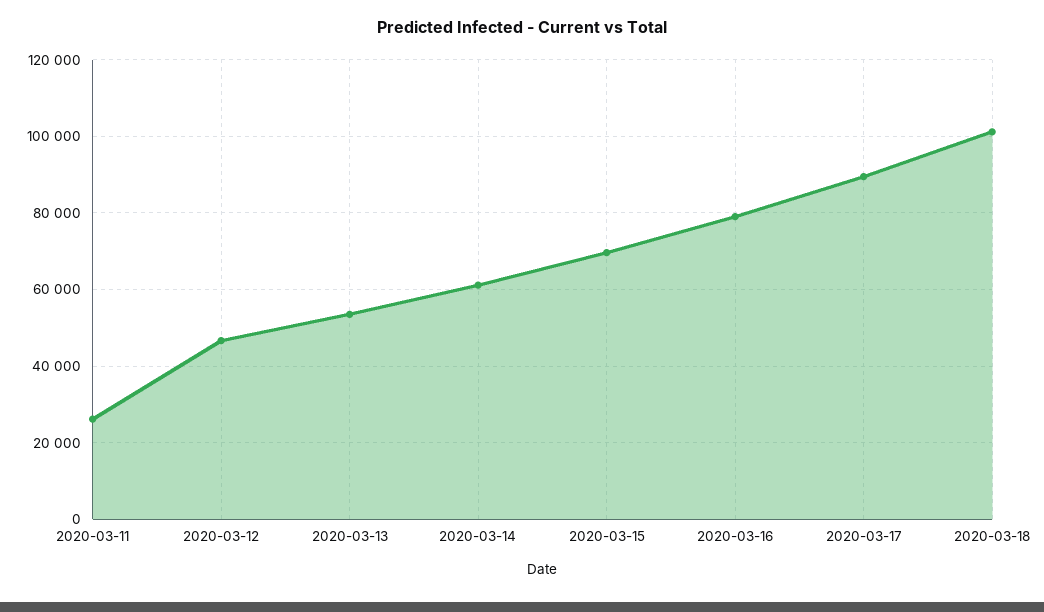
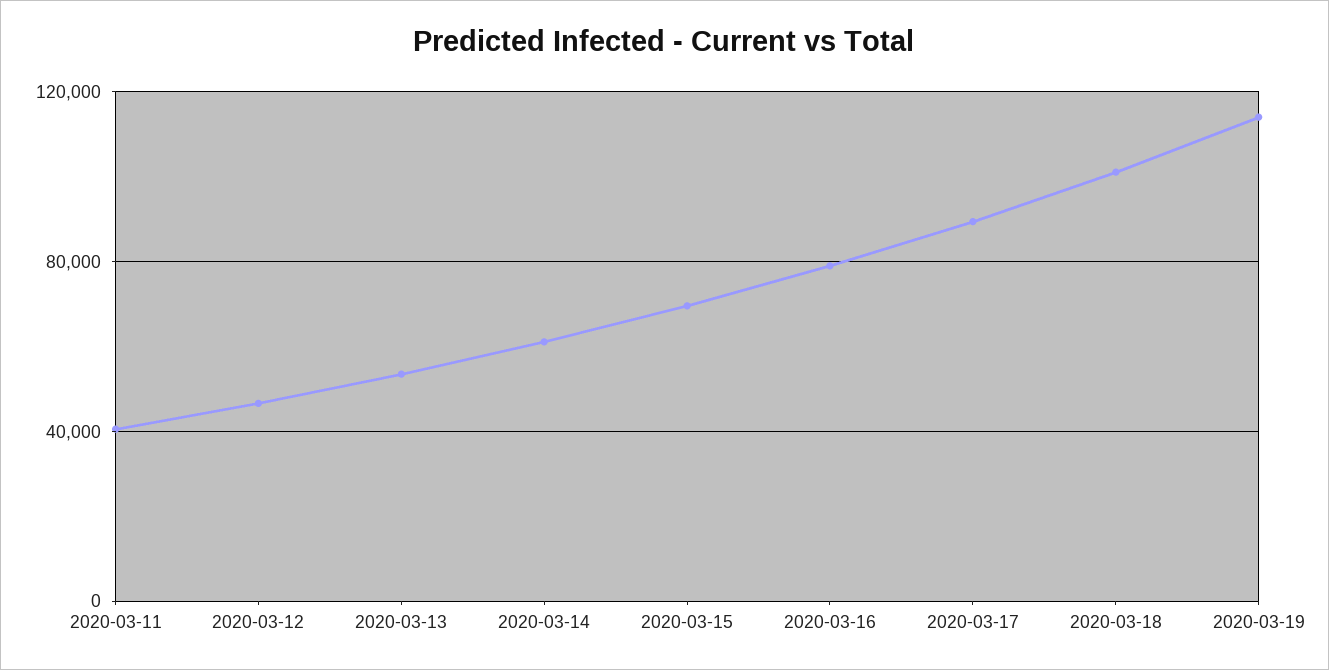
2020-03-11: 26000 -> 40000
2020-03-19: none -> 115000

